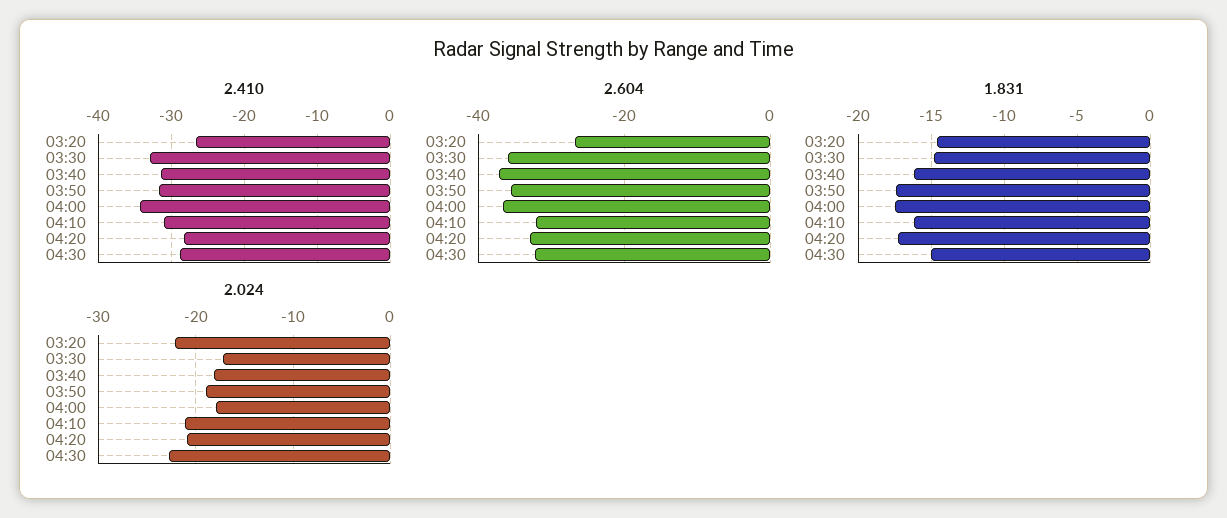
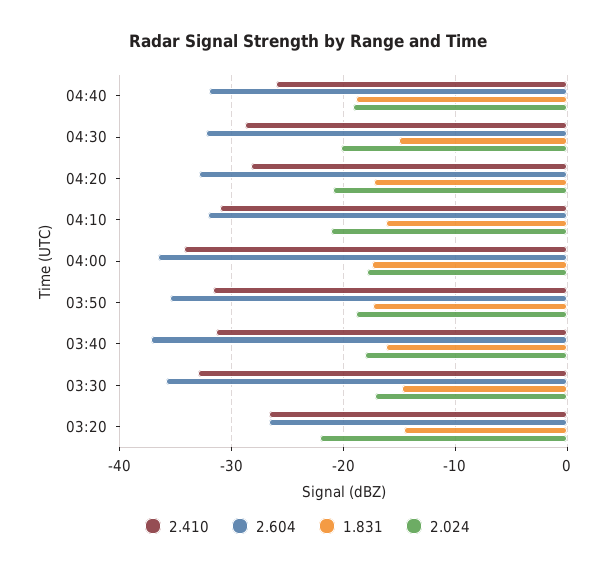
2.024, 04:30: -23 -> -20
2.410, 04:40: none -> -26
2.604, 04:40: none -> -32
1.831, 04:40: none -> -19
2.024, 04:40: none -> -19

